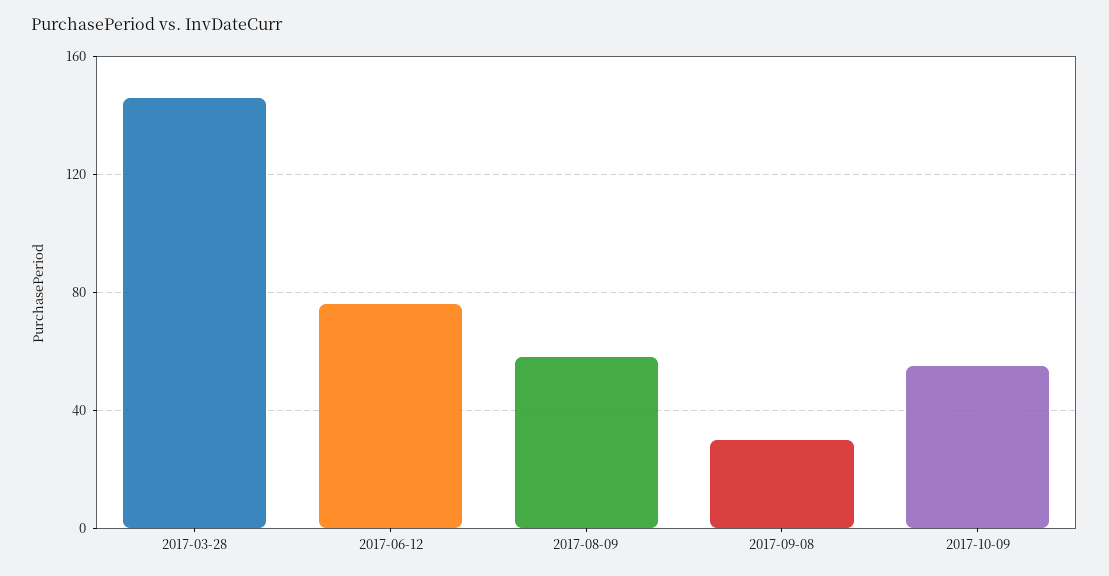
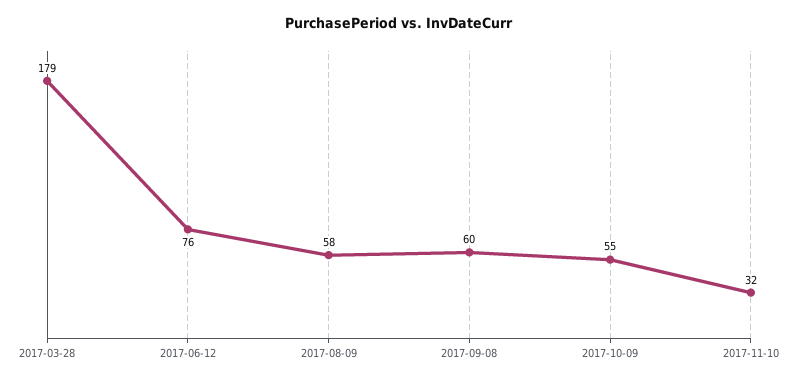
2017-03-28: 145 -> 179
2017-09-08: 30 -> 60
2017-11-10: none -> 32

